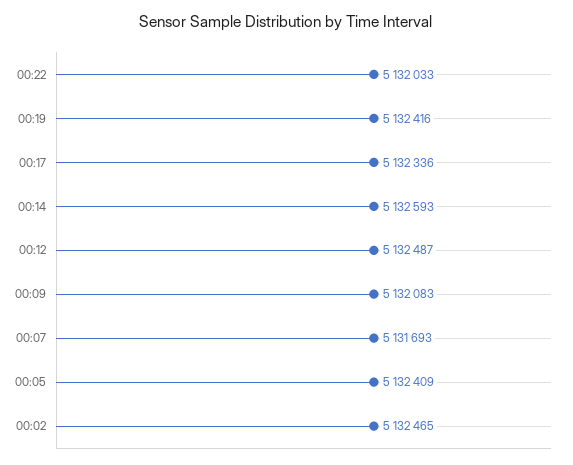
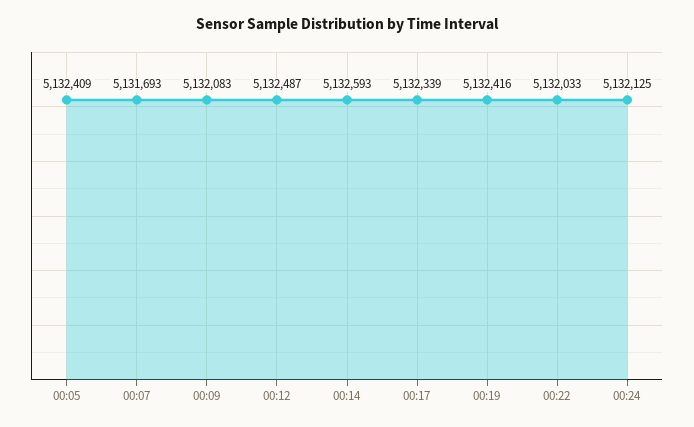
00:17: 5132336 -> 5132339
00:02: 5132465 -> none
00:24: none -> 5132125

